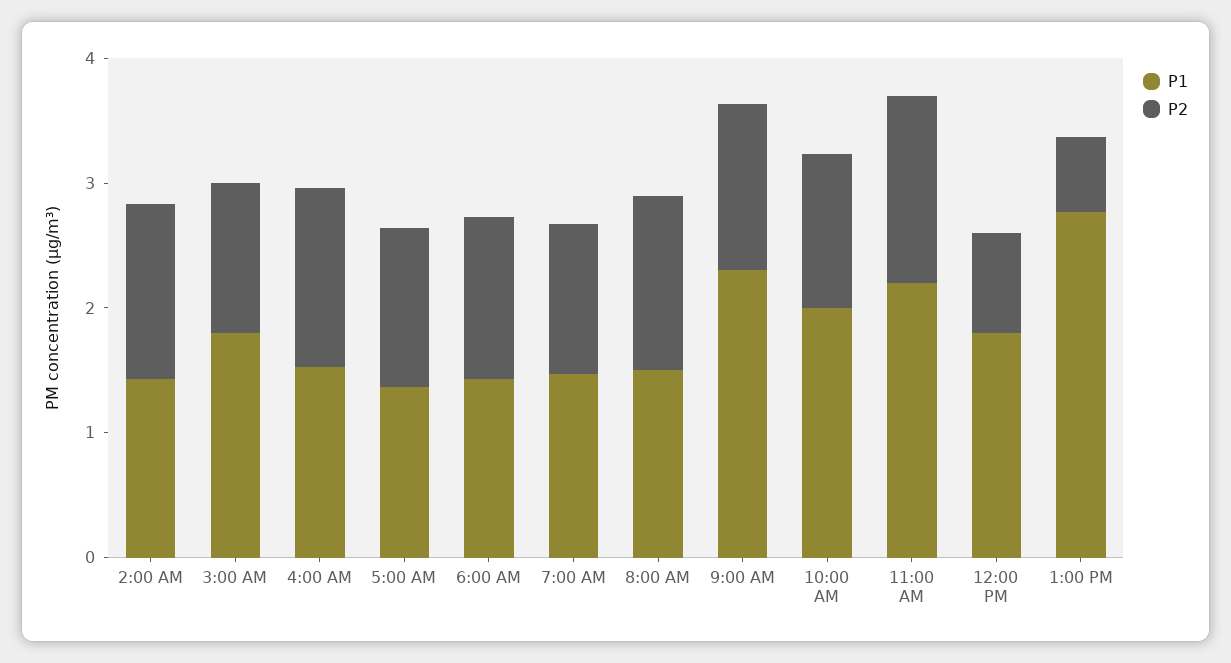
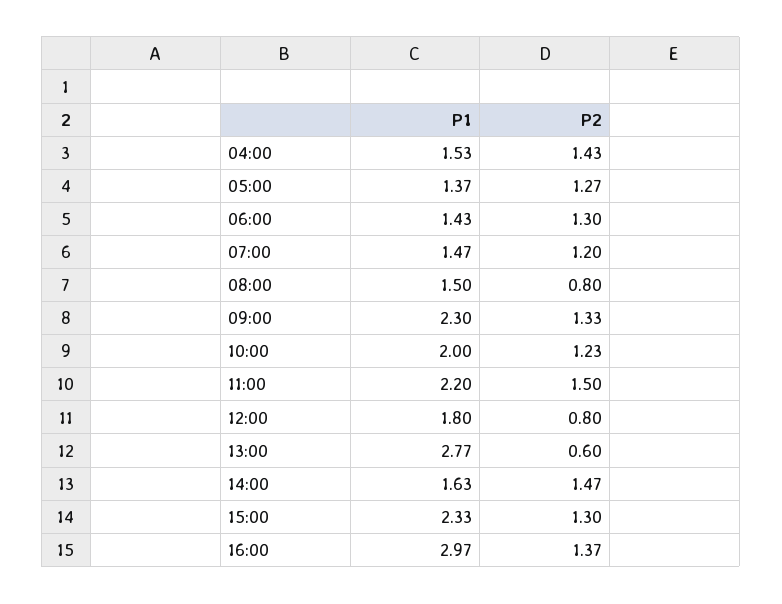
P1, 2:00 AM: 1.4 -> none
P2, 2:00 AM: 1.4 -> none
P1, 3:00 AM: 1.8 -> none
P2, 3:00 AM: 1.2 -> none
P2, 8:00 AM: 1.4 -> 0.8
P1, 14:00: none -> 1.63
P2, 14:00: none -> 1.47
P1, 15:00: none -> 2.33
P2, 15:00: none -> 1.3
P1, 16:00: none -> 2.97
P2, 16:00: none -> 1.37

